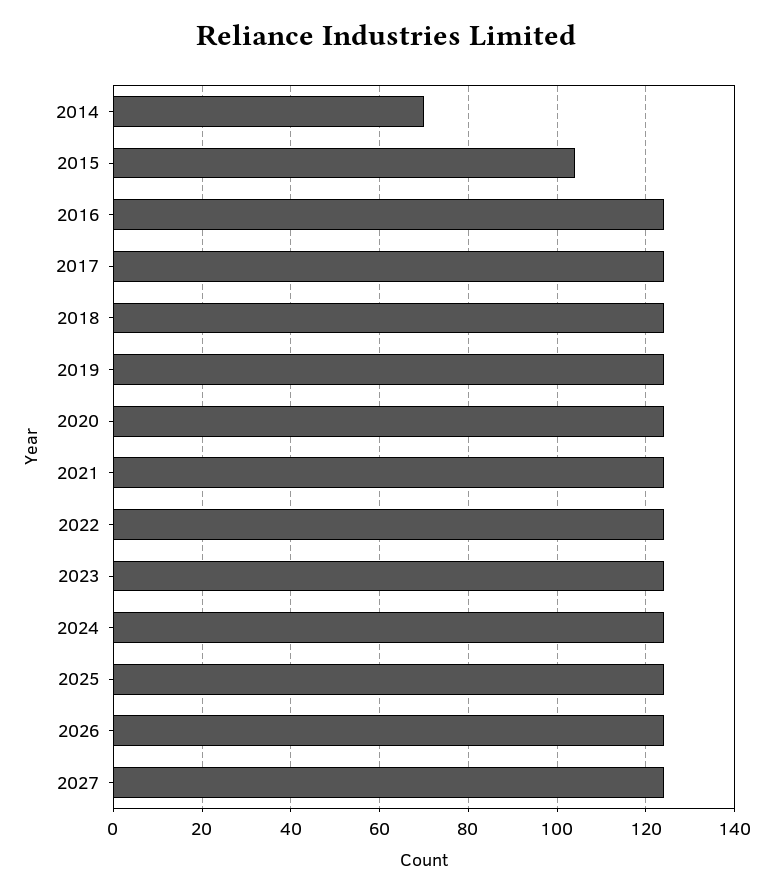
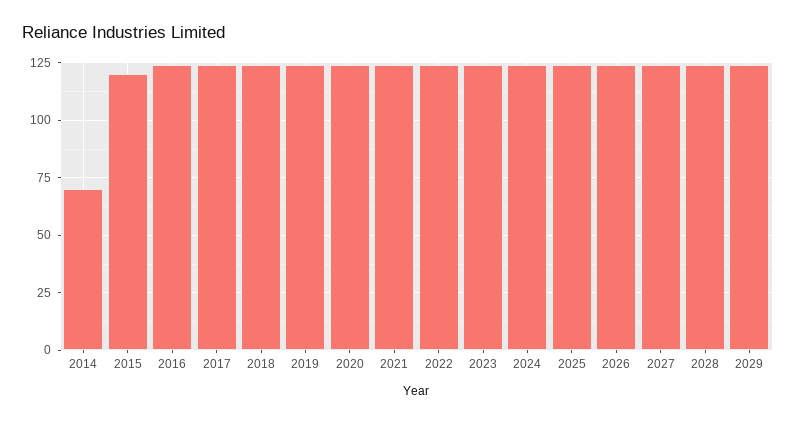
2015: 105 -> 120
2028: none -> 125
2029: none -> 125

